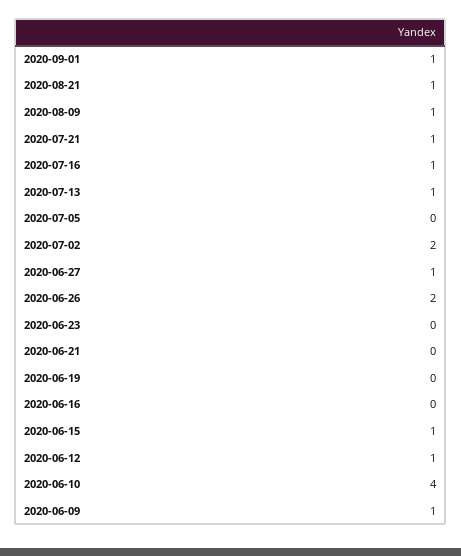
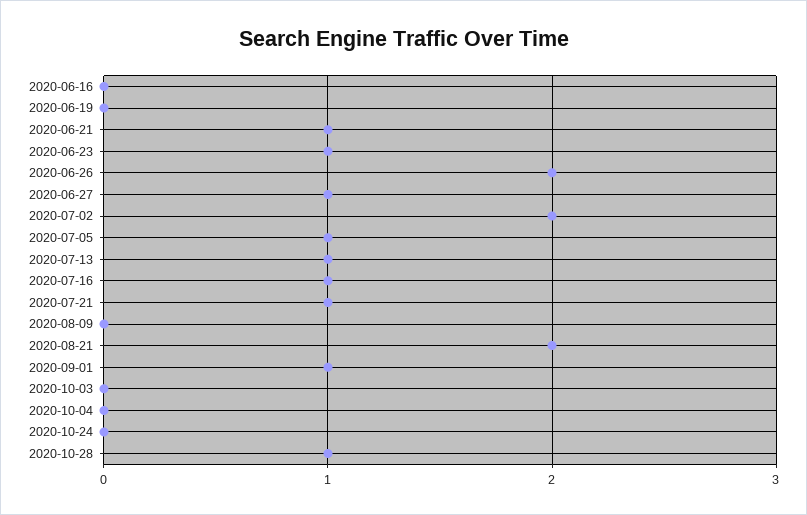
2020-08-21: 1 -> 2
2020-08-09: 1 -> 0
2020-07-05: 0 -> 1
2020-06-23: 0 -> 1
2020-06-21: 0 -> 1
2020-06-15: 1 -> none
2020-06-12: 1 -> none
2020-06-10: 4 -> none
2020-06-09: 1 -> none
2020-10-03: none -> 0
2020-10-04: none -> 0
2020-10-24: none -> 0
2020-10-28: none -> 1

